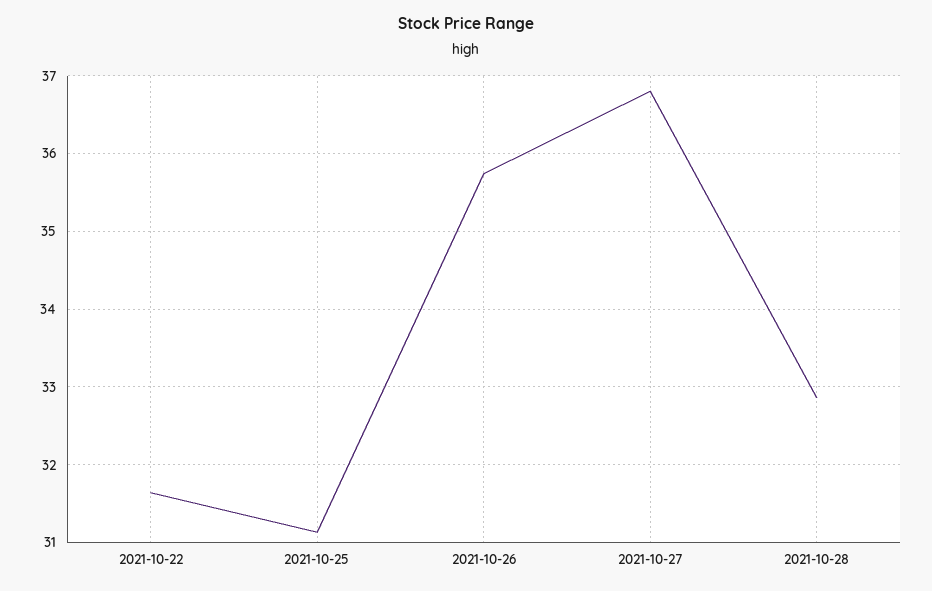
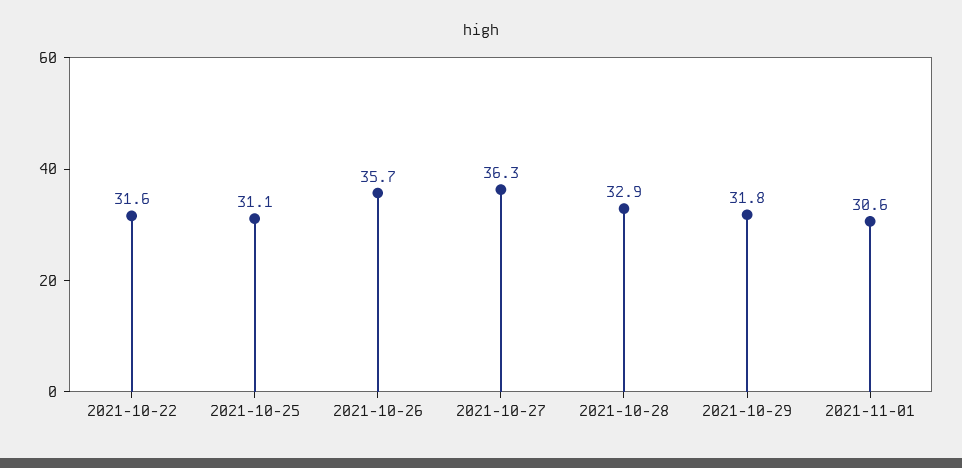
2021-10-27: 36.8 -> 36.3
2021-10-29: none -> 31.8
2021-11-01: none -> 30.6

